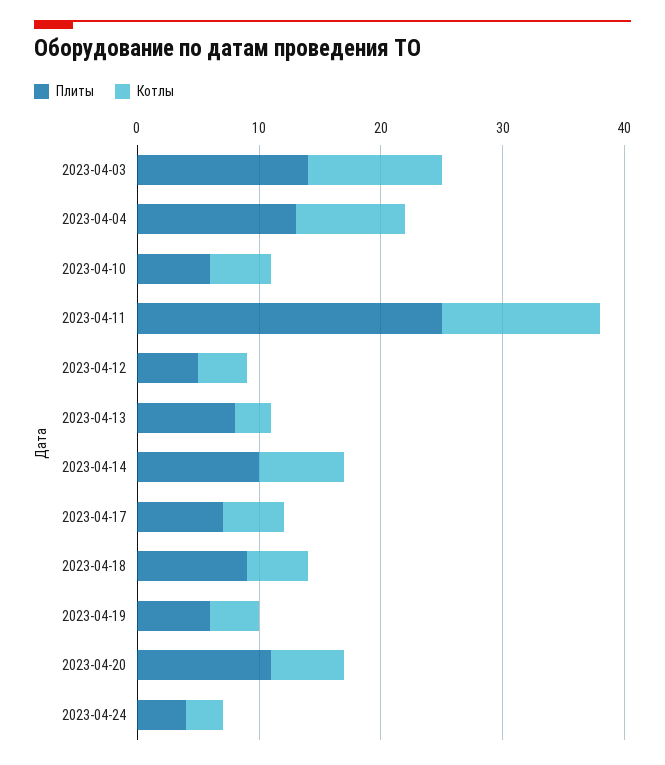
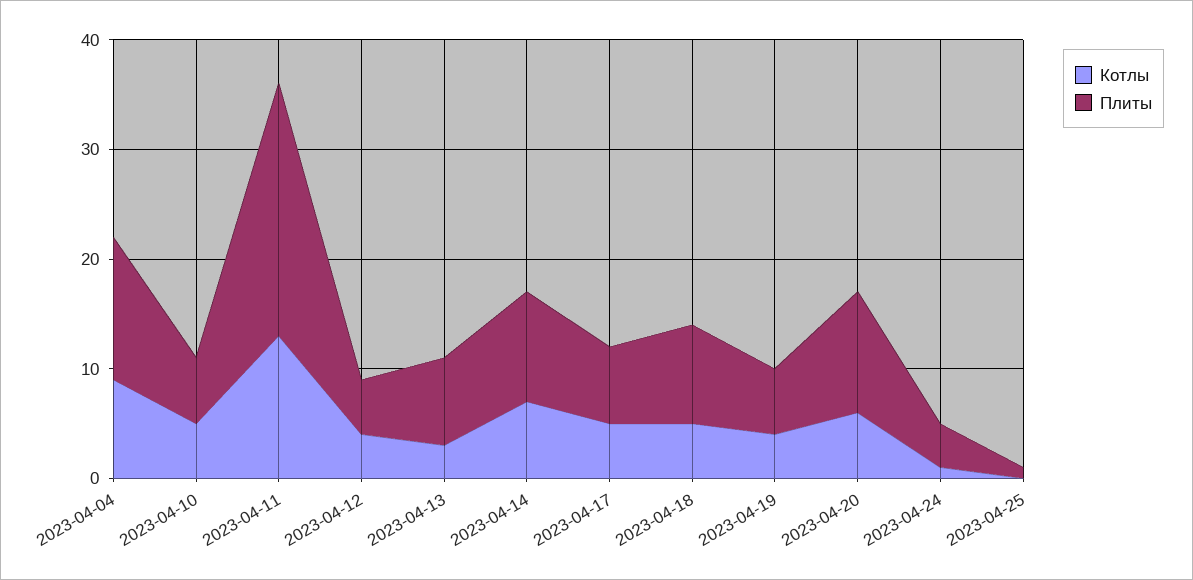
Плиты, 2023-04-03: 14 -> none
Котлы, 2023-04-03: 11 -> none
Плиты, 2023-04-11: 25 -> 23
Котлы, 2023-04-24: 3 -> 1
Котлы, 2023-04-25: none -> 0
Плиты, 2023-04-25: none -> 1

